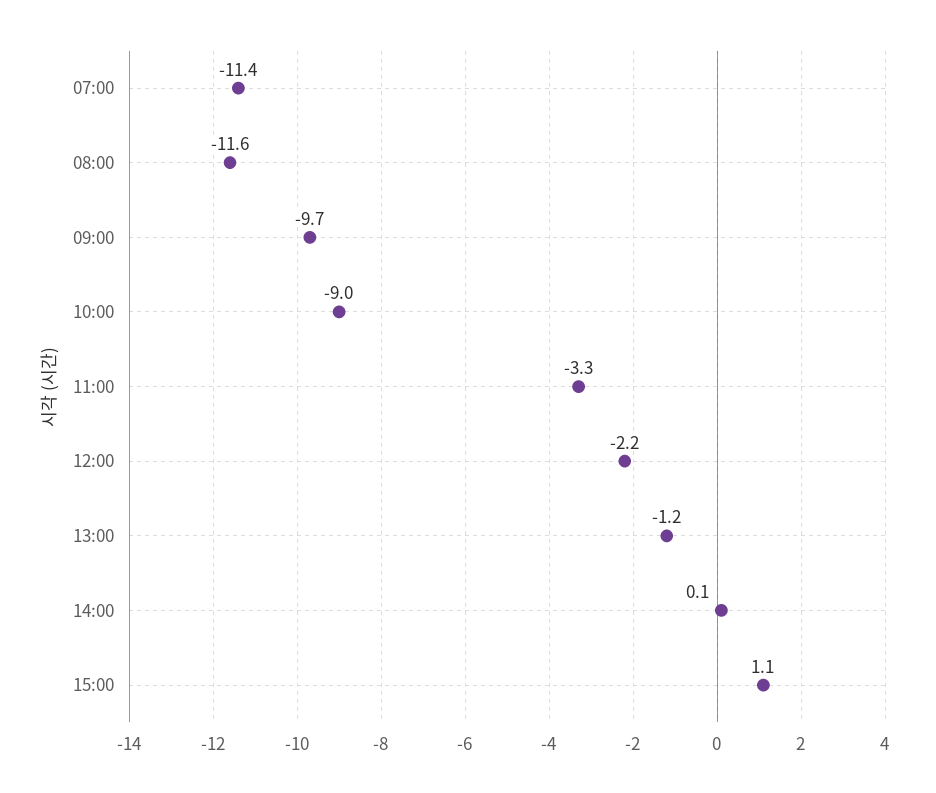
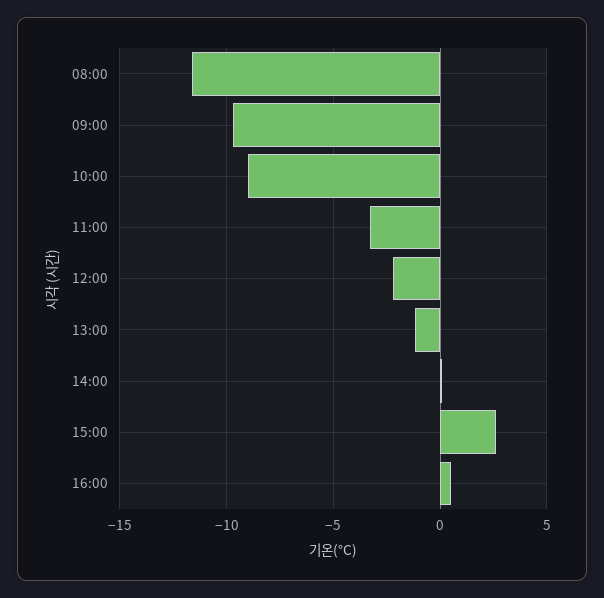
07:00: -11.4 -> none
15:00: 1.1 -> 2.5
16:00: none -> 0.5

